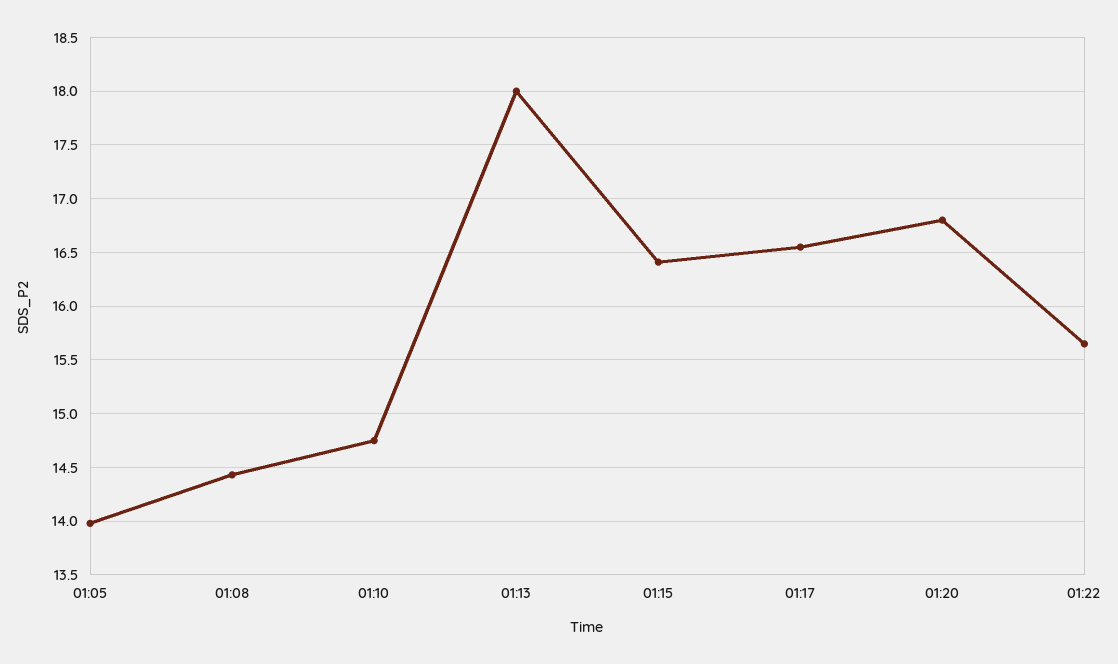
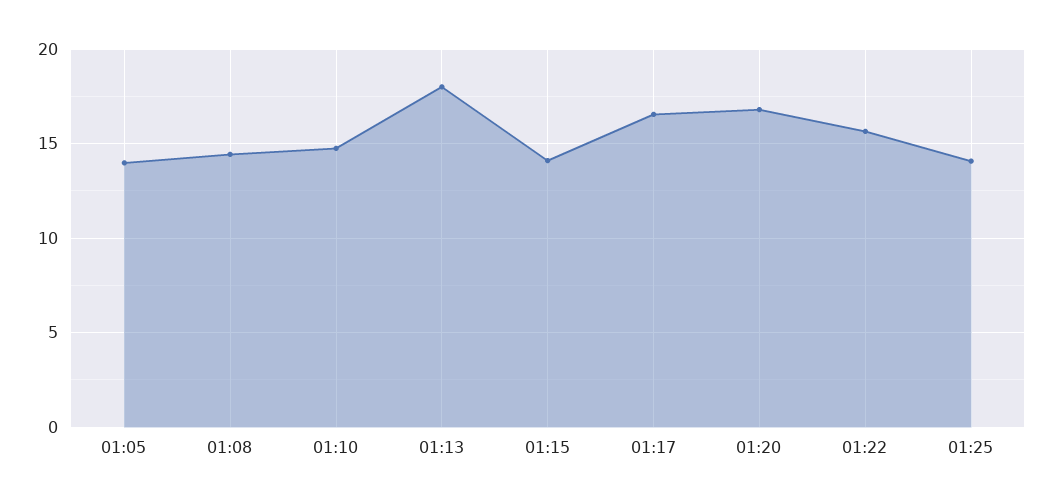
01:15: 16.4 -> 14
01:25: none -> 14

